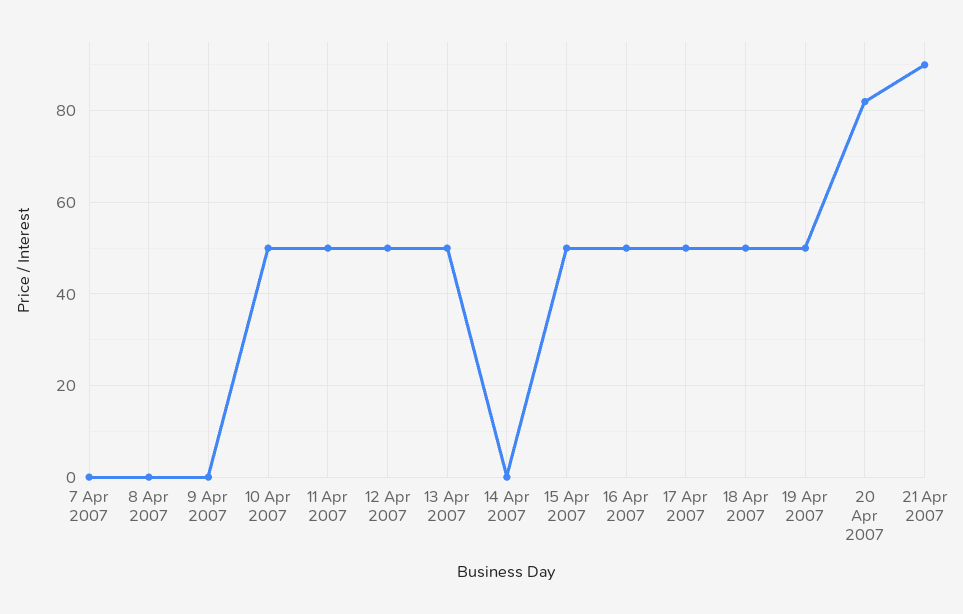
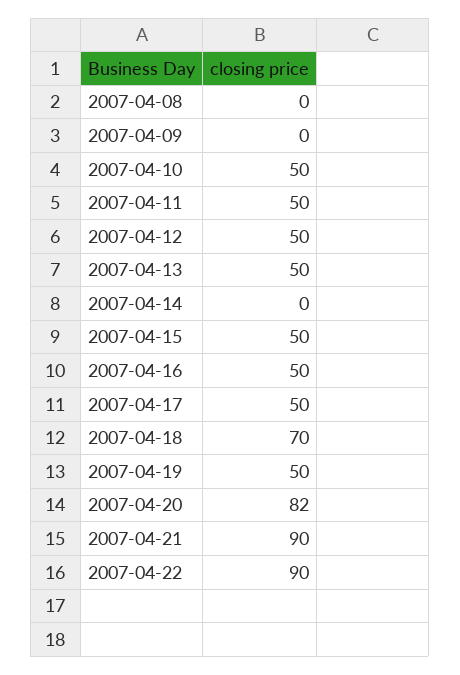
7 Apr 2007: 0 -> none
18 Apr 2007: 50 -> 70
2007-04-22: none -> 90

